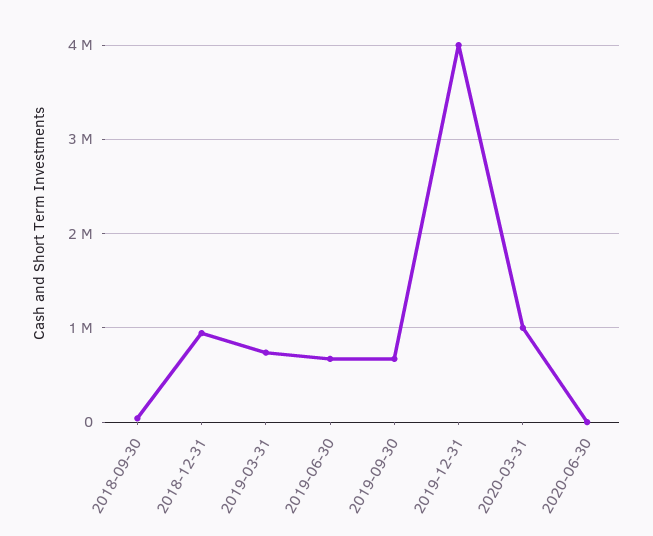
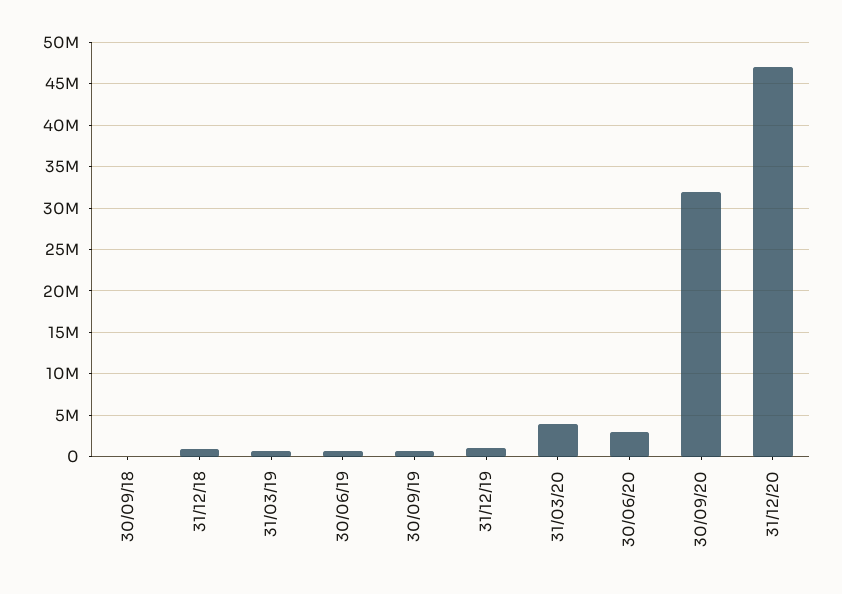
2019-12-31: 4000000 -> 1000000
2020-03-31: 1000000 -> 4000000
2020-06-30: 0 -> 3000000
30/09/20: none -> 32000000
31/12/20: none -> 47000000

